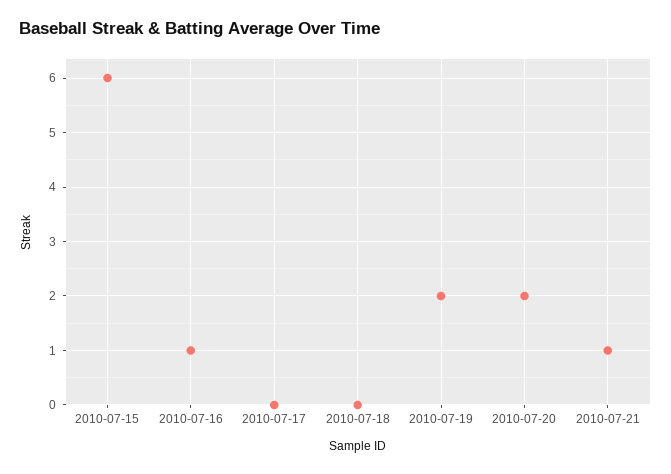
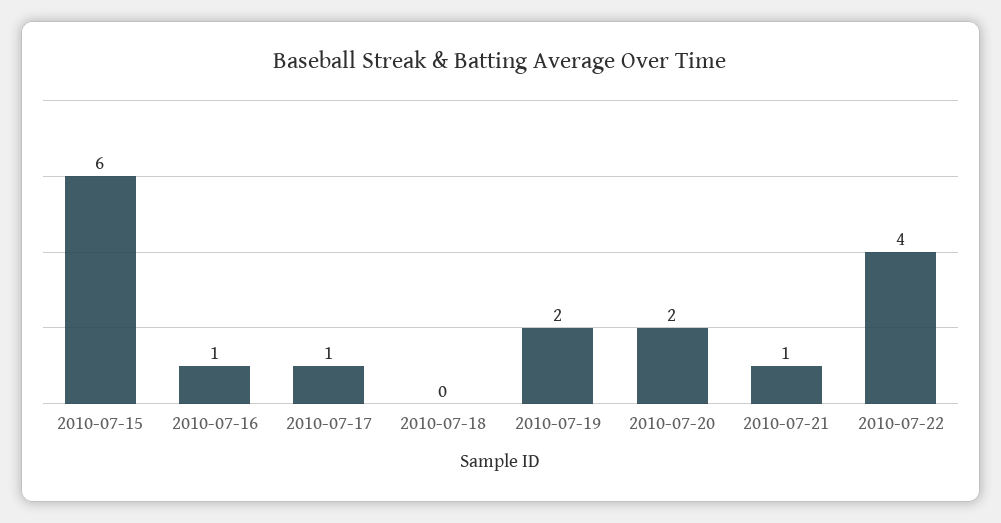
2010-07-17: 0 -> 1
2010-07-22: none -> 4

